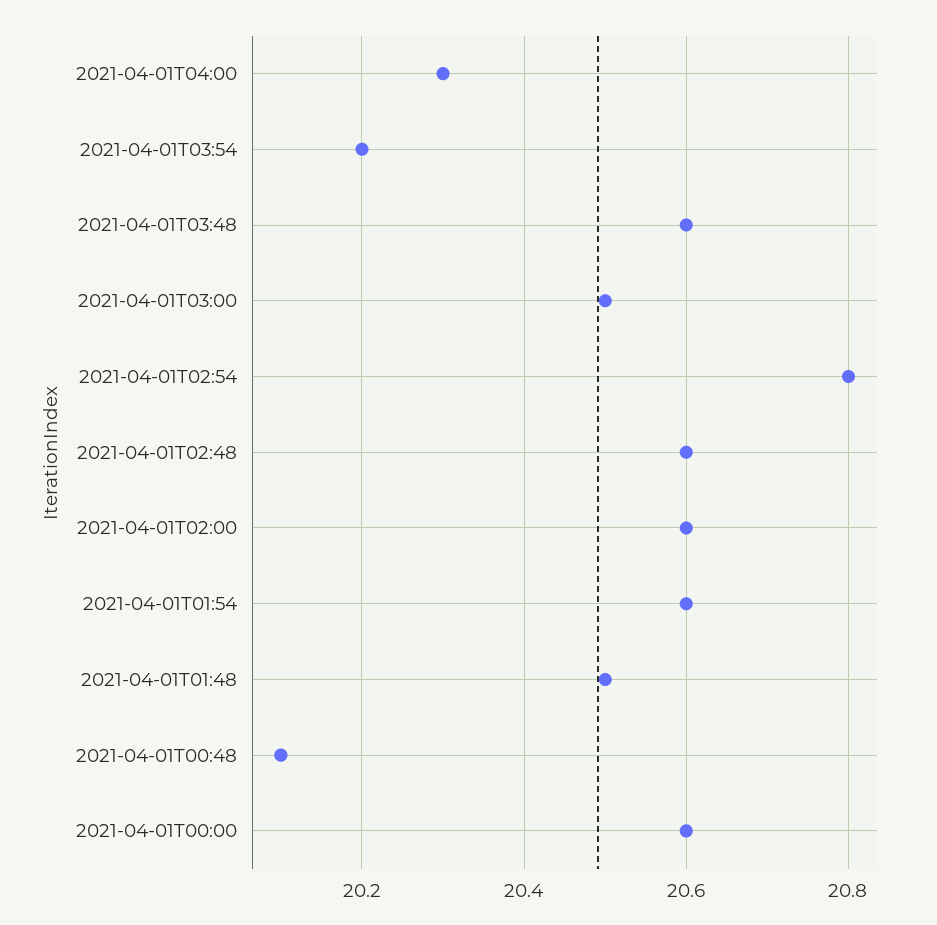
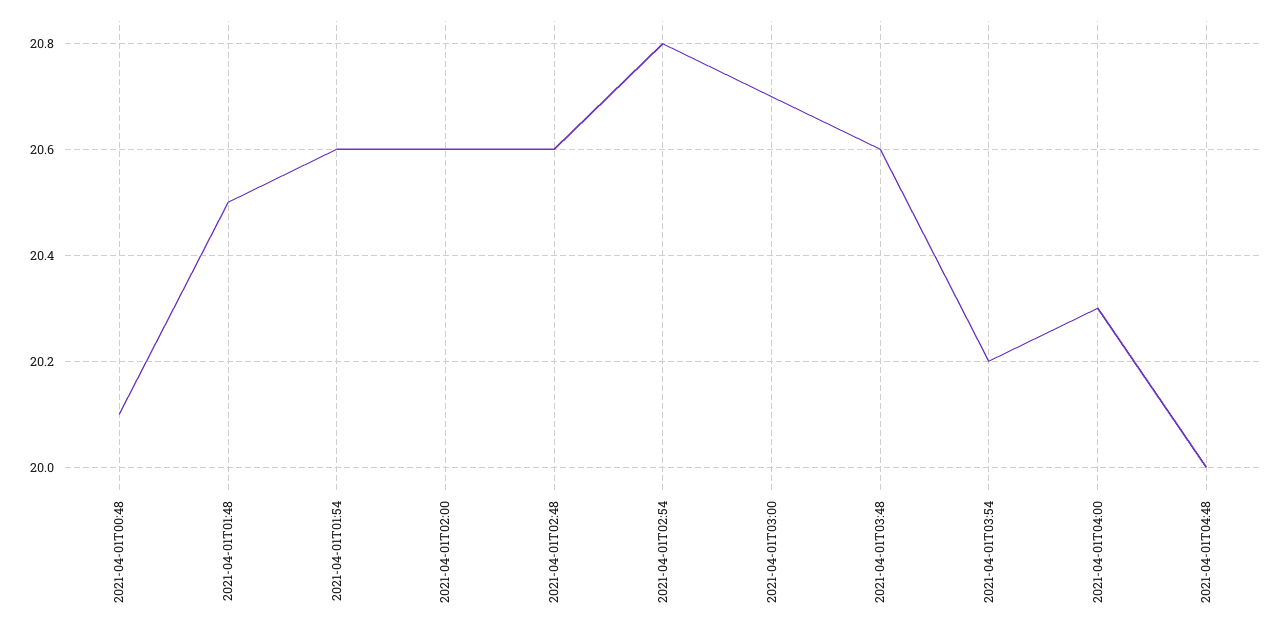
2021-04-01T03:00: 20.5 -> 20.7
2021-04-01T00:00: 20.6 -> none
2021-04-01T04:48: none -> 20

